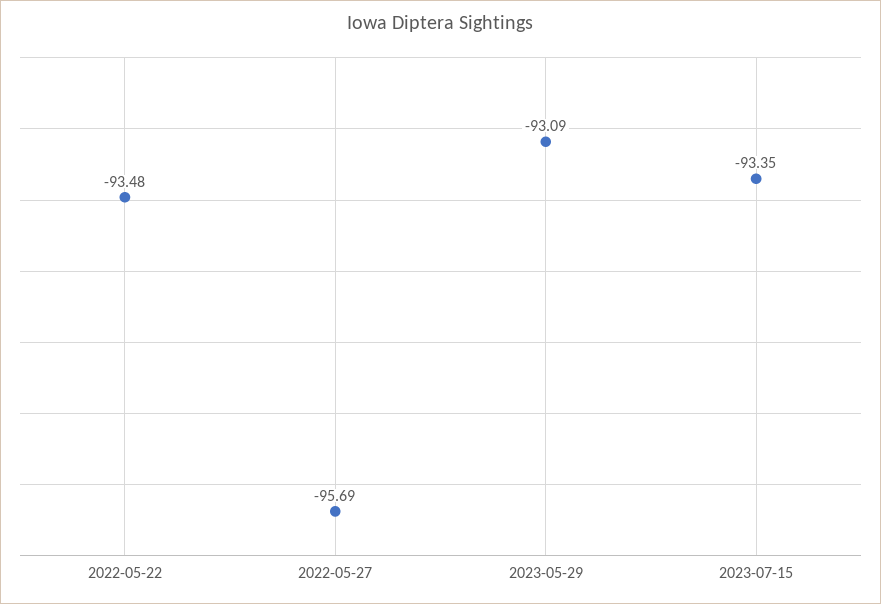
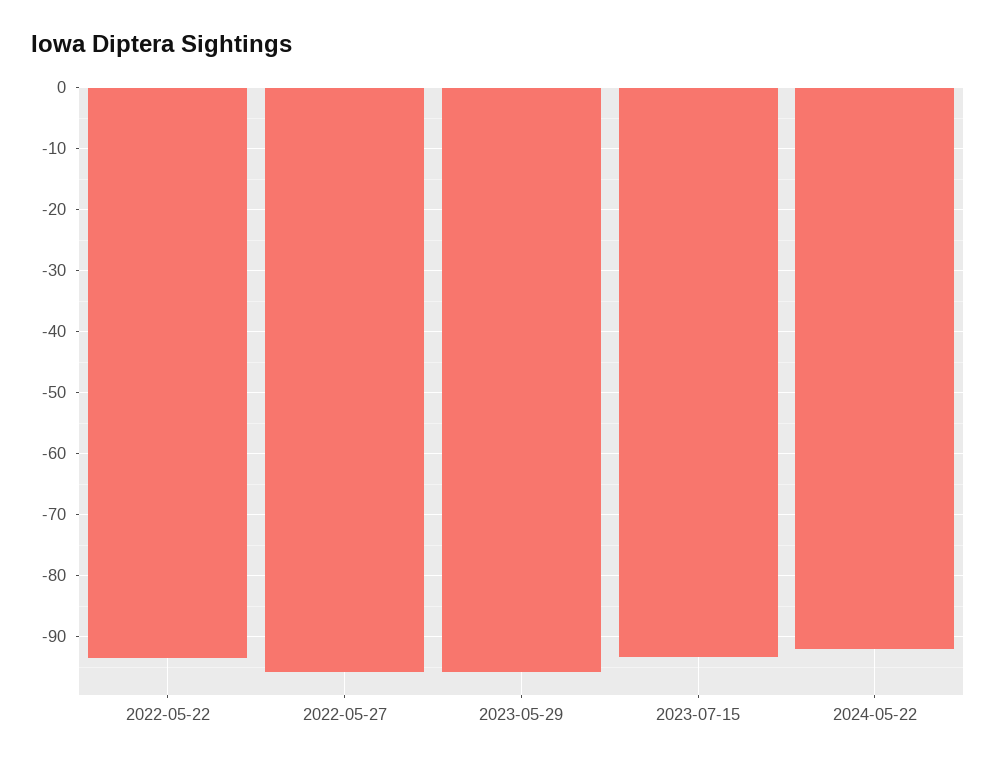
2023-05-29: -93.09 -> -96
2024-05-22: none -> -92

